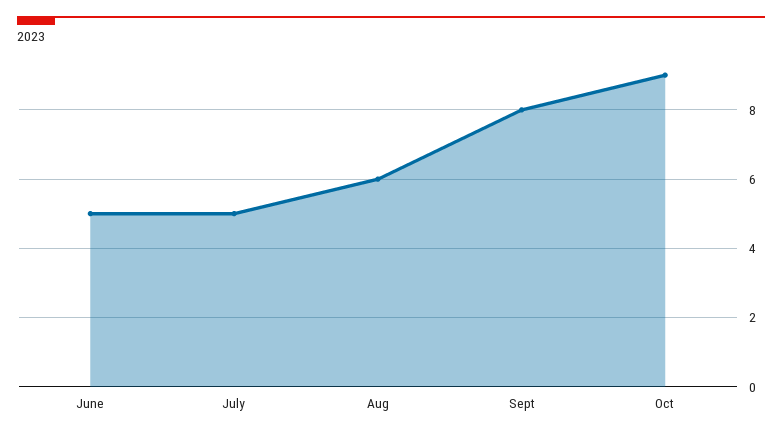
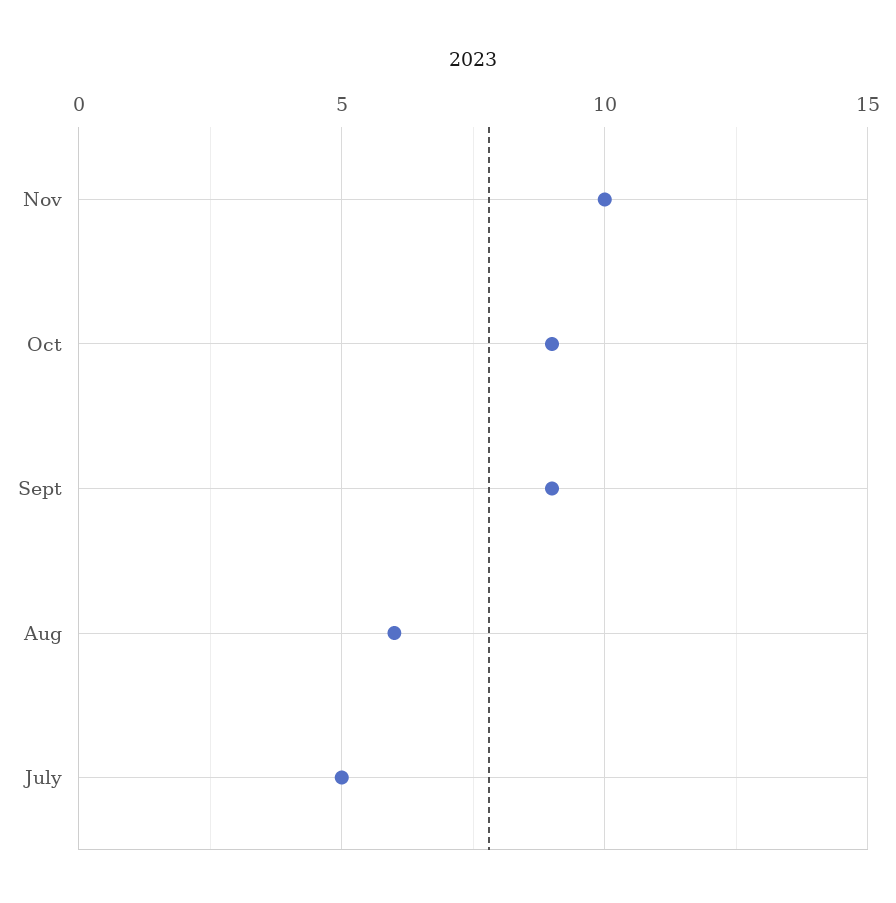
June: 5 -> none
Sept: 8 -> 9
Nov: none -> 10

